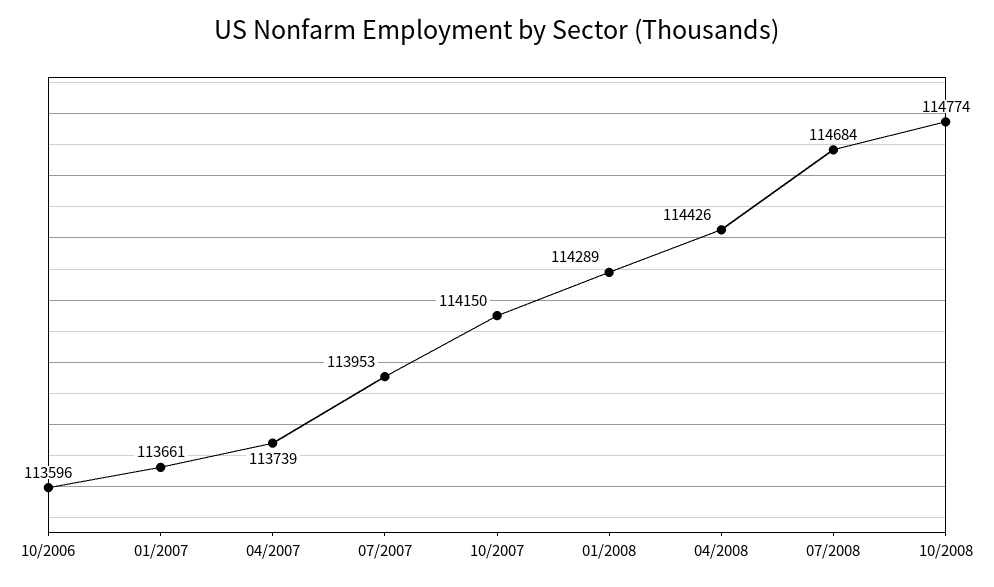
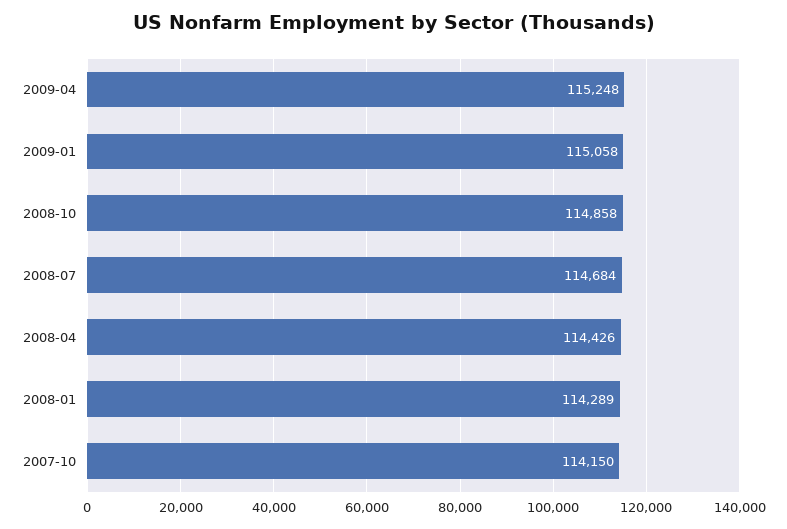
10/2006: 113596 -> none
01/2007: 113661 -> none
04/2007: 113739 -> none
07/2007: 113953 -> none
10/2008: 114774 -> 114858
2009-04: none -> 115248
2009-01: none -> 115058

